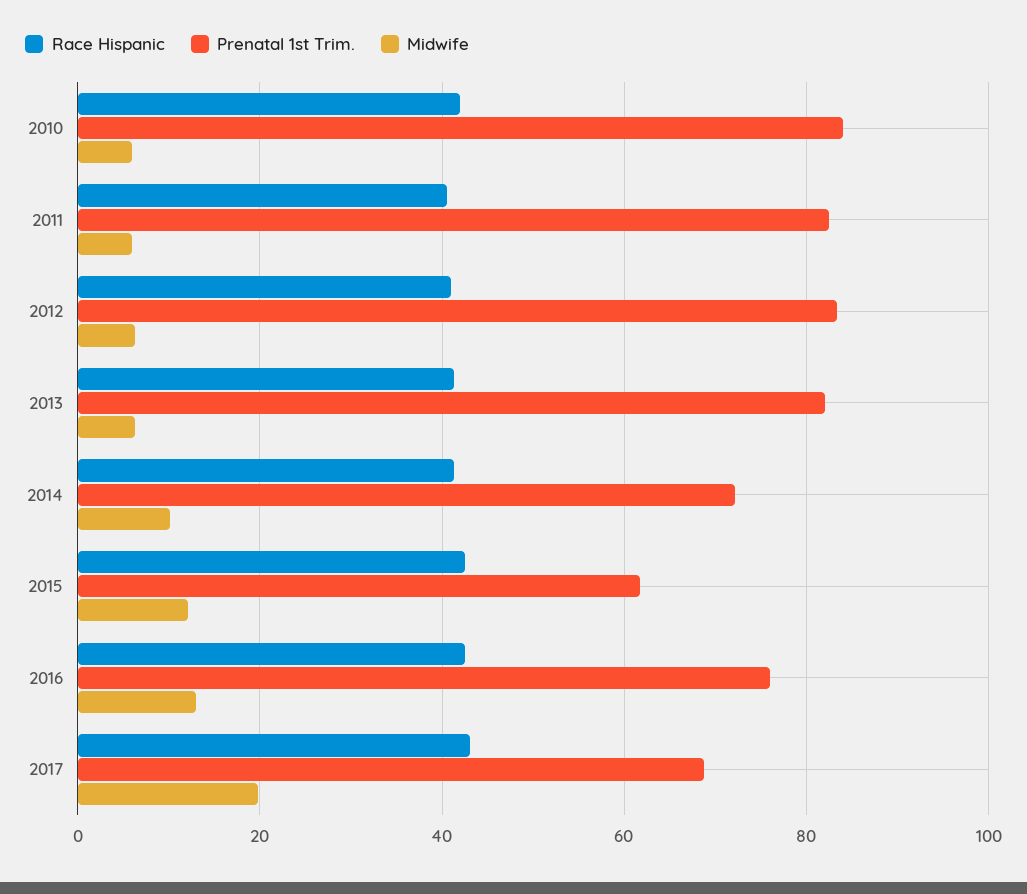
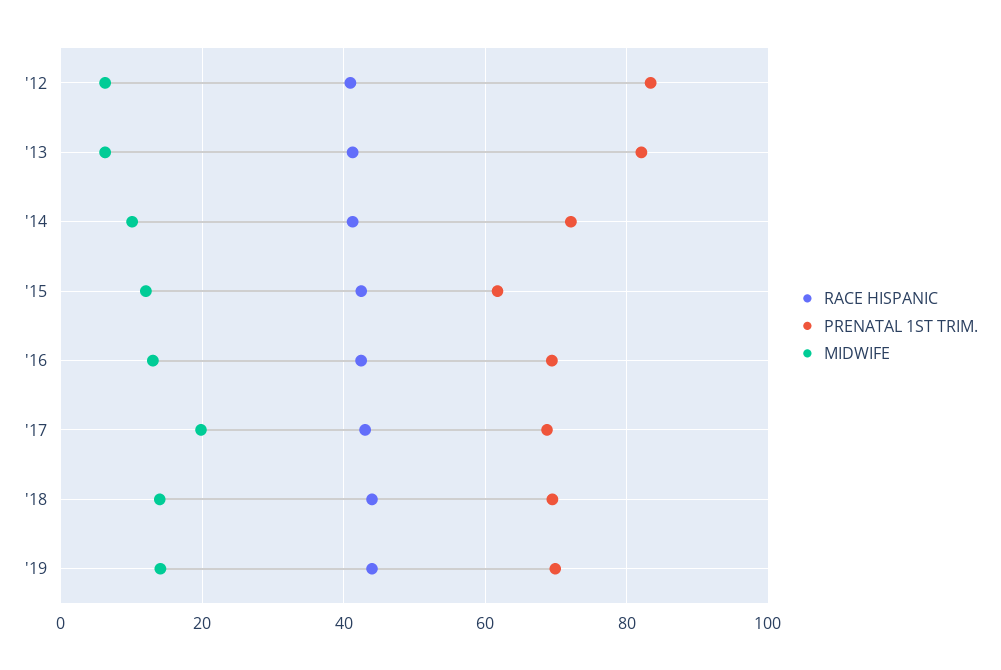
Race Hispanic, 2010: 42 -> none
Prenatal 1st Trim., 2010: 84 -> none
Midwife, 2010: 6 -> none
Race Hispanic, 2011: 40 -> none
Prenatal 1st Trim., 2011: 82 -> none
Midwife, 2011: 6 -> none
Prenatal 1st Trim., 2016: 76 -> 70
Race Hispanic, '18: none -> 44
Prenatal 1st Trim., '18: none -> 70
Midwife, '18: none -> 14
Race Hispanic, '19: none -> 44
Prenatal 1st Trim., '19: none -> 70
Midwife, '19: none -> 14

